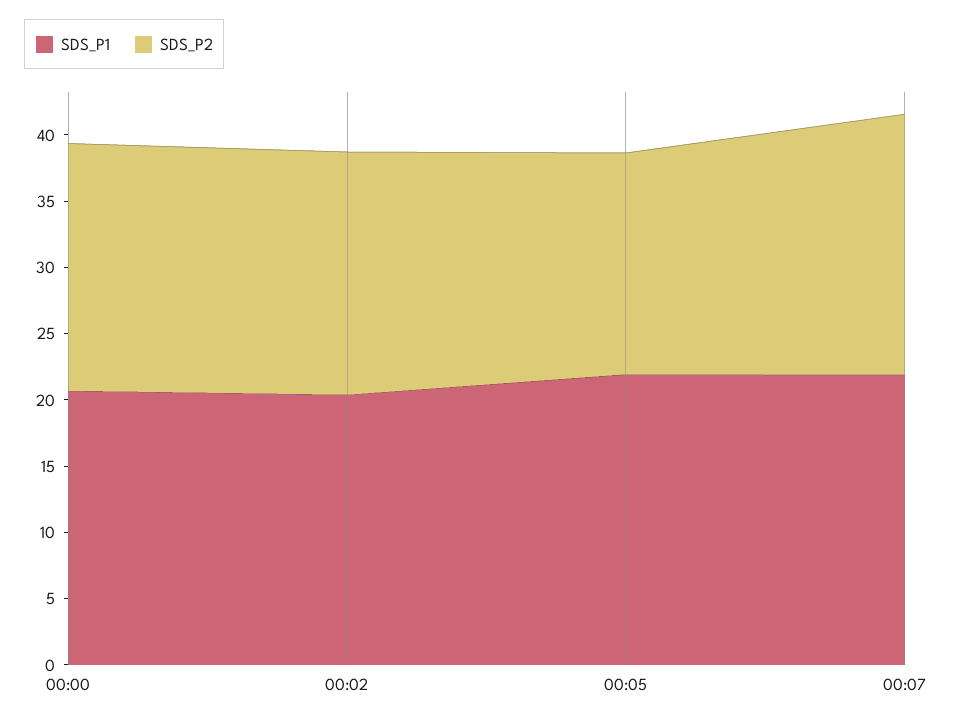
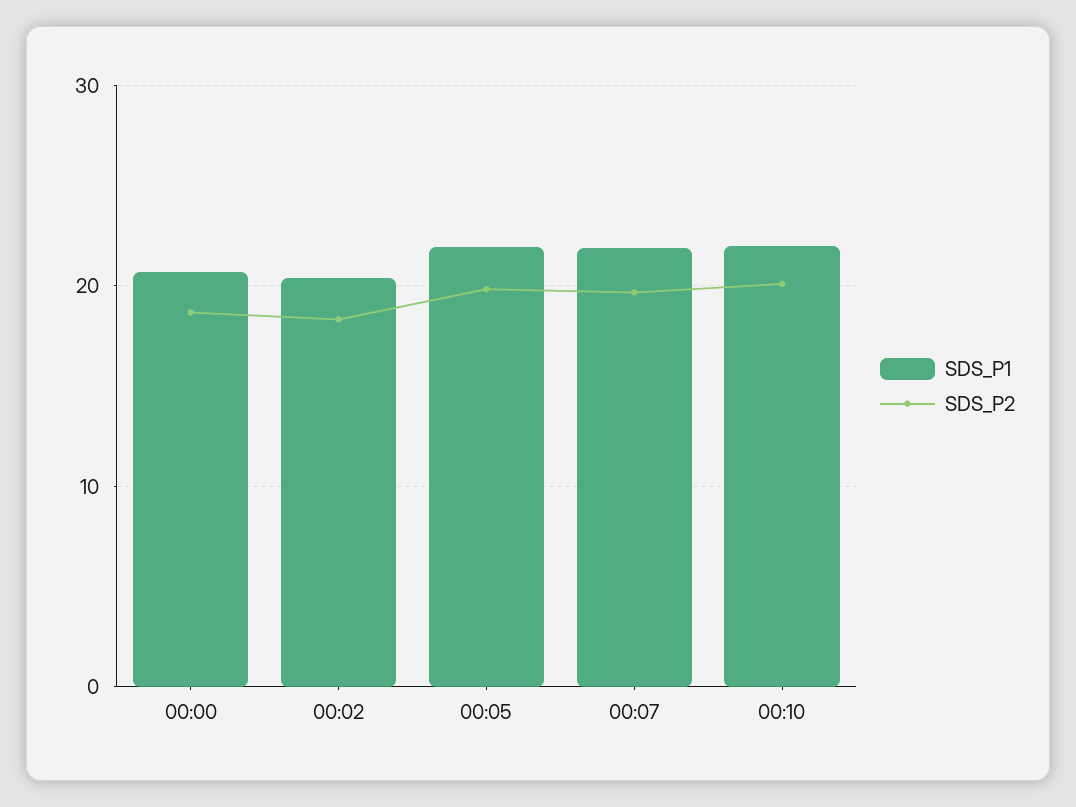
SDS_P2, 00:05: 17 -> 20
SDS_P1, 00:10: none -> 22
SDS_P2, 00:10: none -> 20

